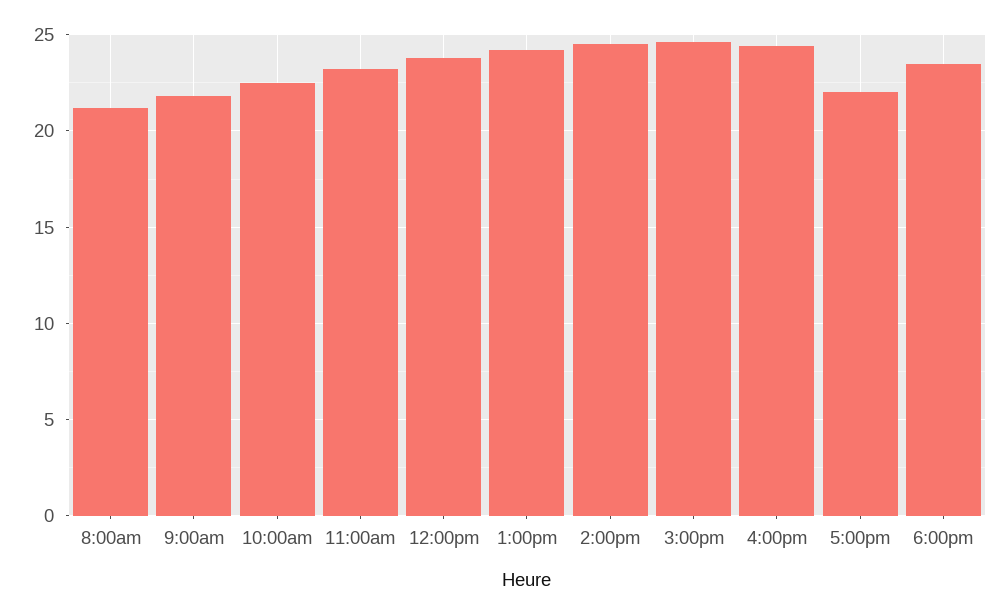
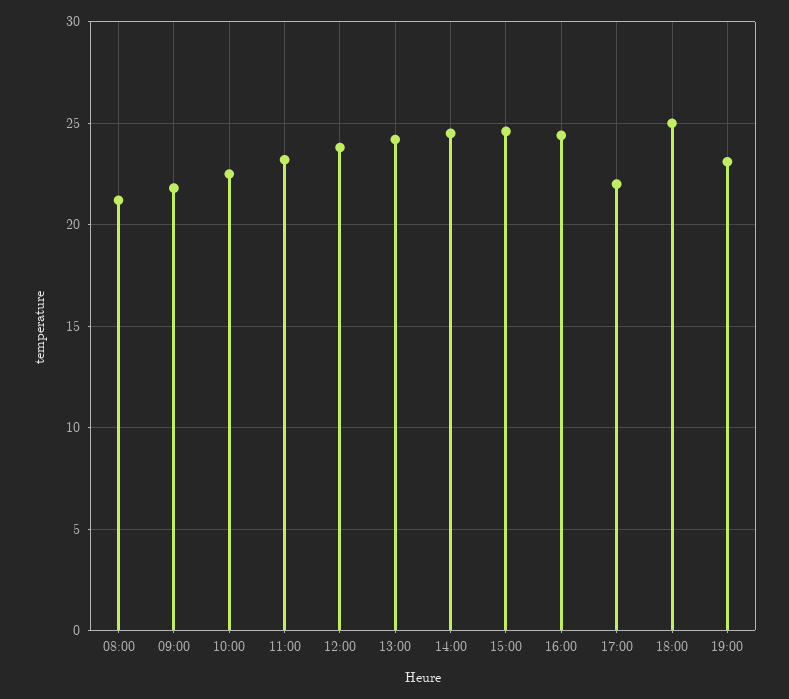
6:00pm: 23.5 -> 25
19:00: none -> 23

